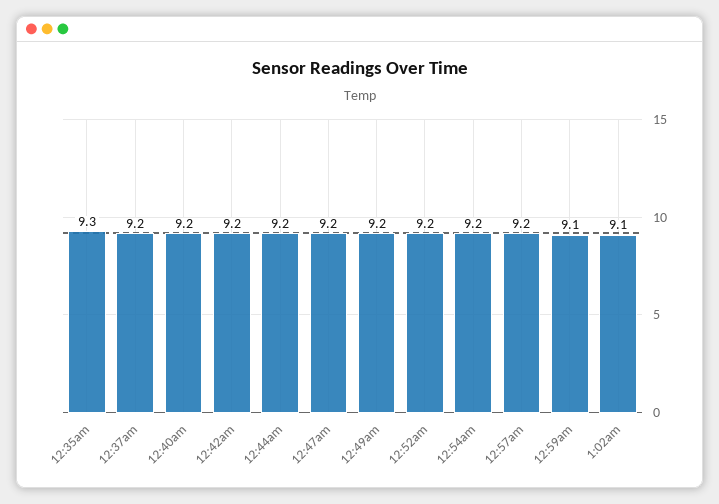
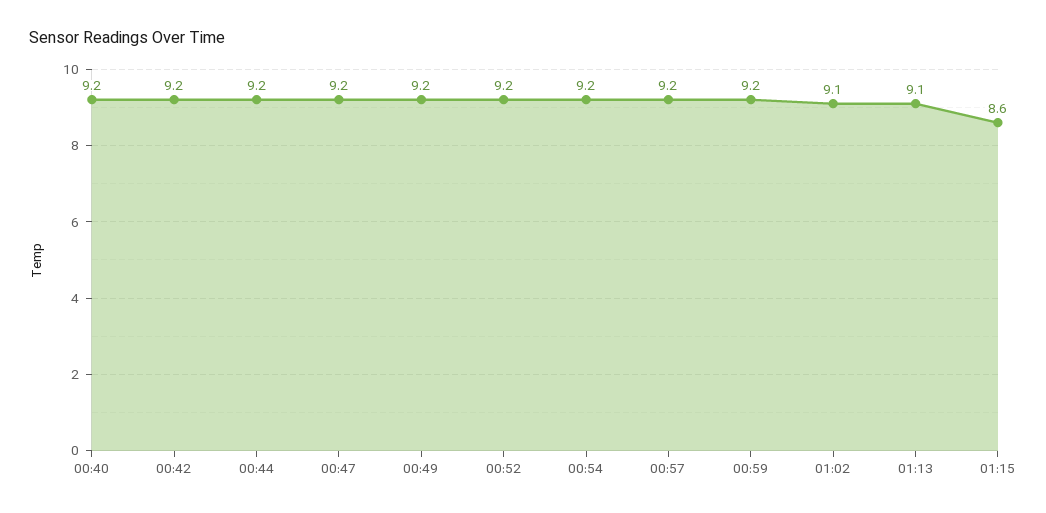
12:35am: 9.3 -> none
12:37am: 9.2 -> none
12:59am: 9.1 -> 9.2
01:13: none -> 9.1
01:15: none -> 8.6

